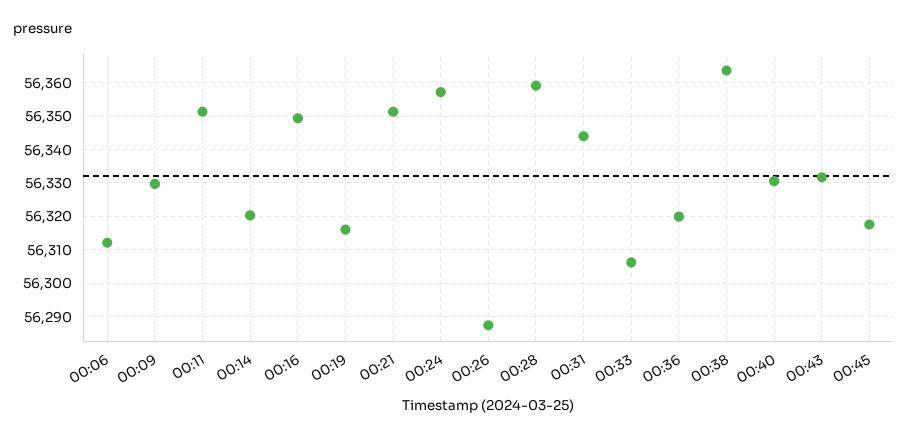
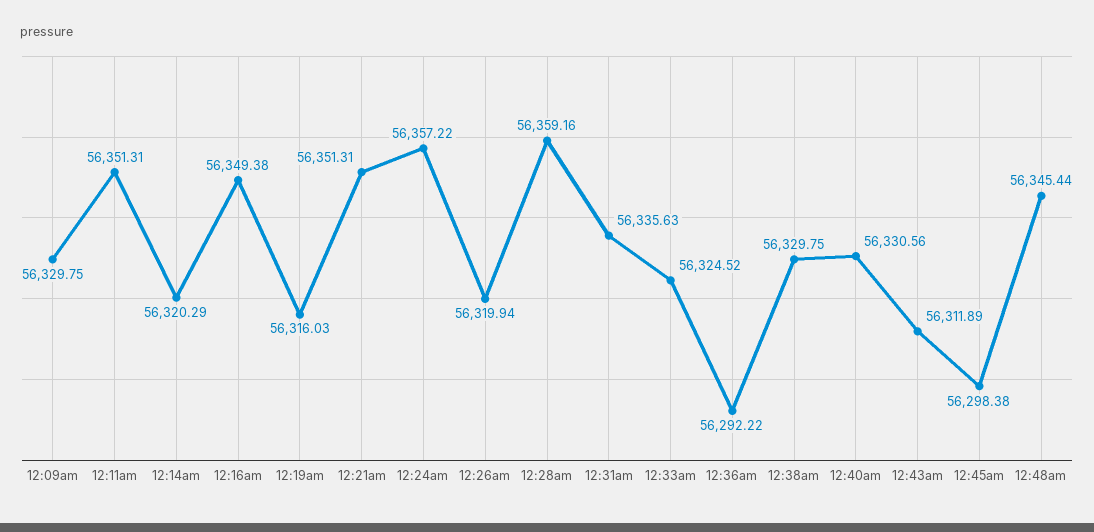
00:06: 56312 -> none
00:26: 56288 -> 56319.94
00:31: 56344 -> 56335.63
00:33: 56306 -> 56324.52
00:36: 56320 -> 56292.22
00:38: 56364 -> 56329.75
00:43: 56332 -> 56311.89
00:45: 56318 -> 56298.38
12:48am: none -> 56345.44

